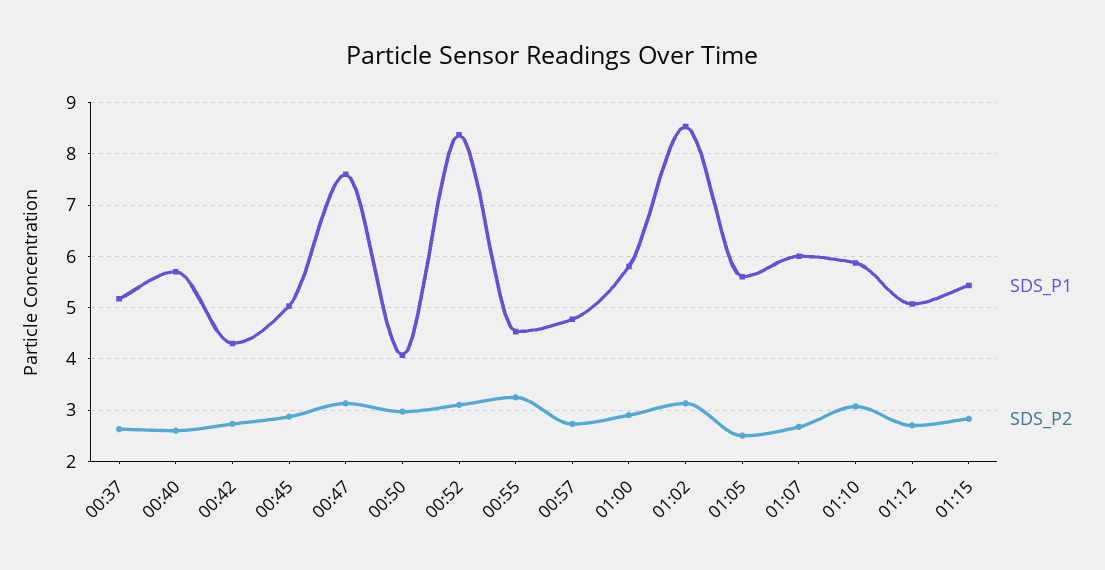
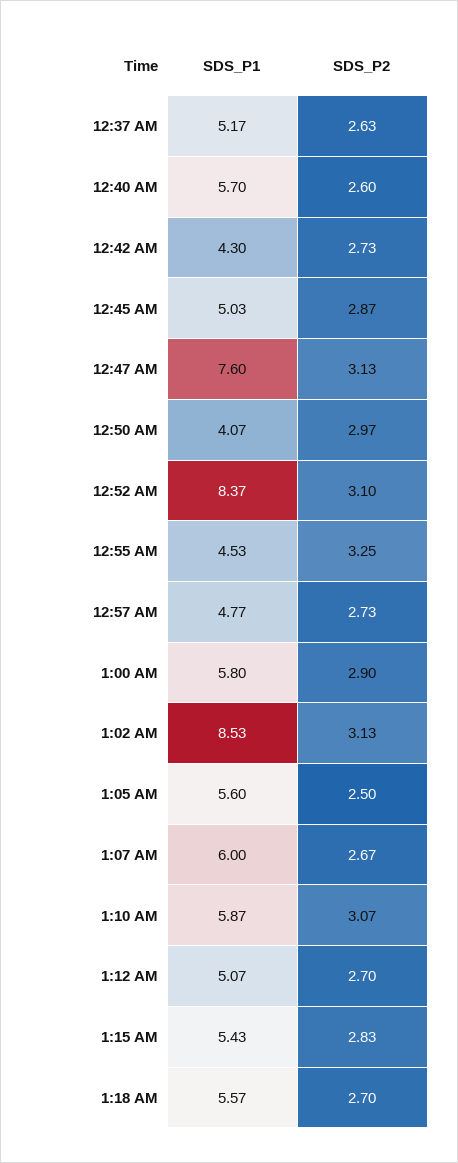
SDS_P1, 1:18 AM: none -> 5.57
SDS_P2, 1:18 AM: none -> 2.7

